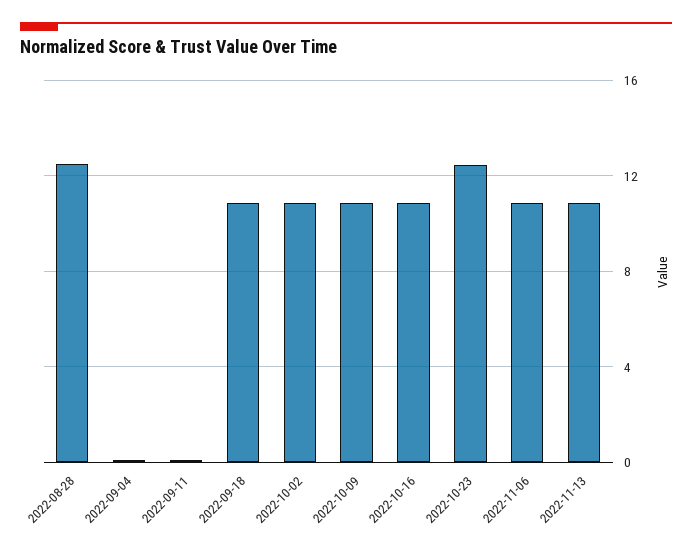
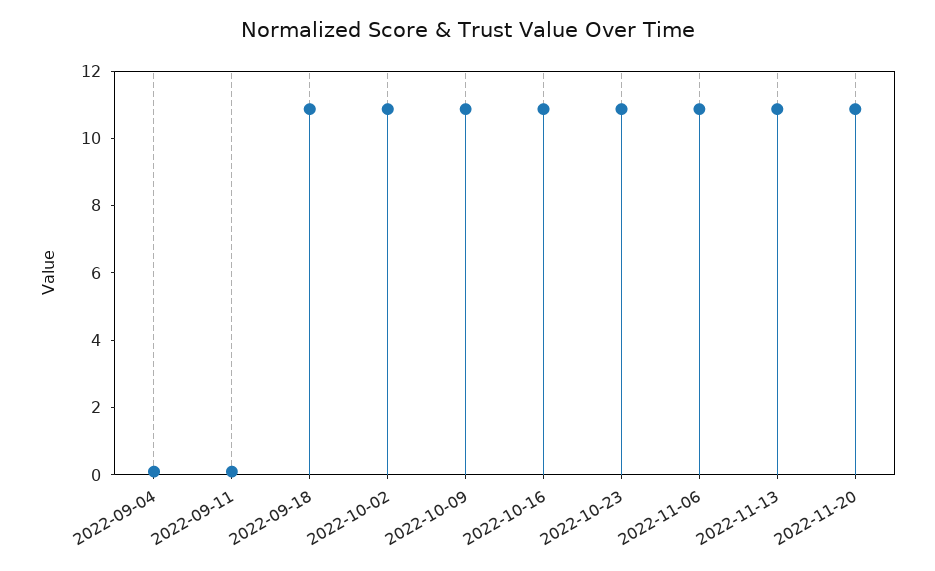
2022-08-28: 12.5 -> none
2022-10-23: 12.5 -> 11
2022-11-20: none -> 11

